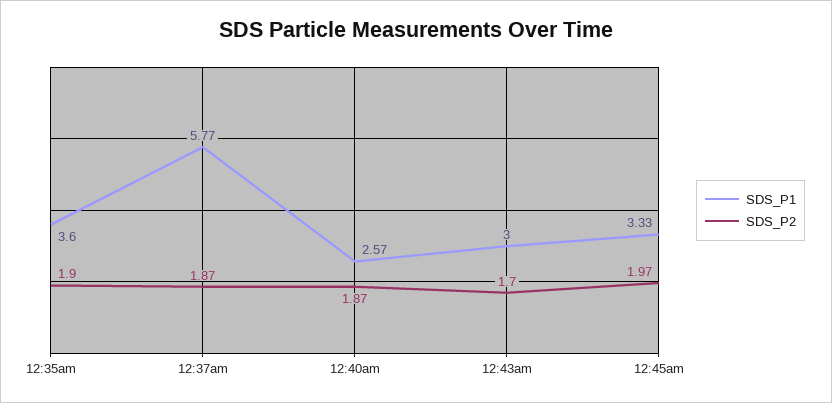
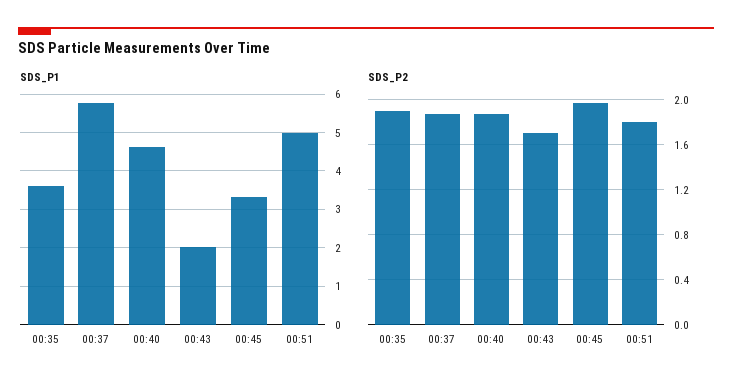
SDS_P1, 12:40am: 2.57 -> 4.6
SDS_P1, 12:43am: 3 -> 2
SDS_P1, 00:51: none -> 5
SDS_P2, 00:51: none -> 1.8

